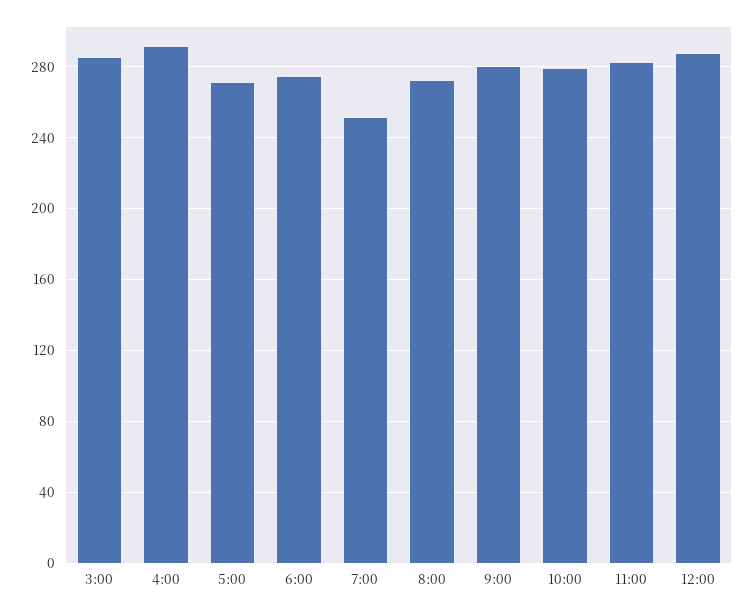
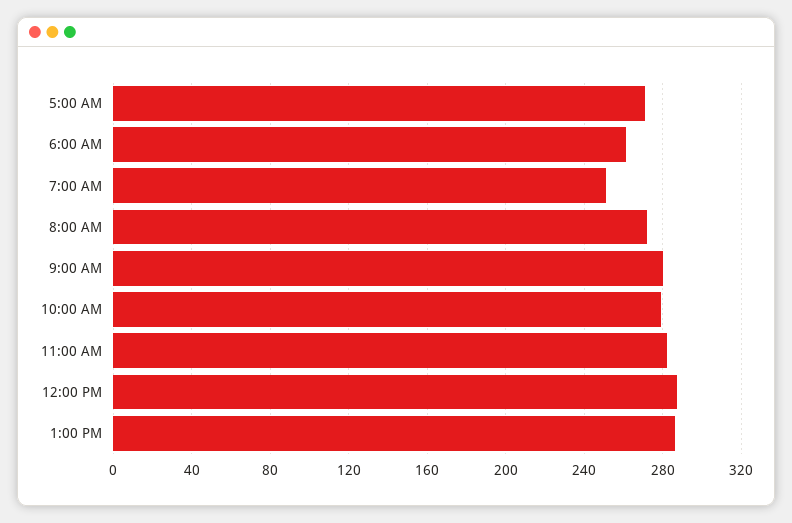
3:00: 285 -> none
4:00: 290 -> none
6:00: 275 -> 260
1:00 PM: none -> 285

